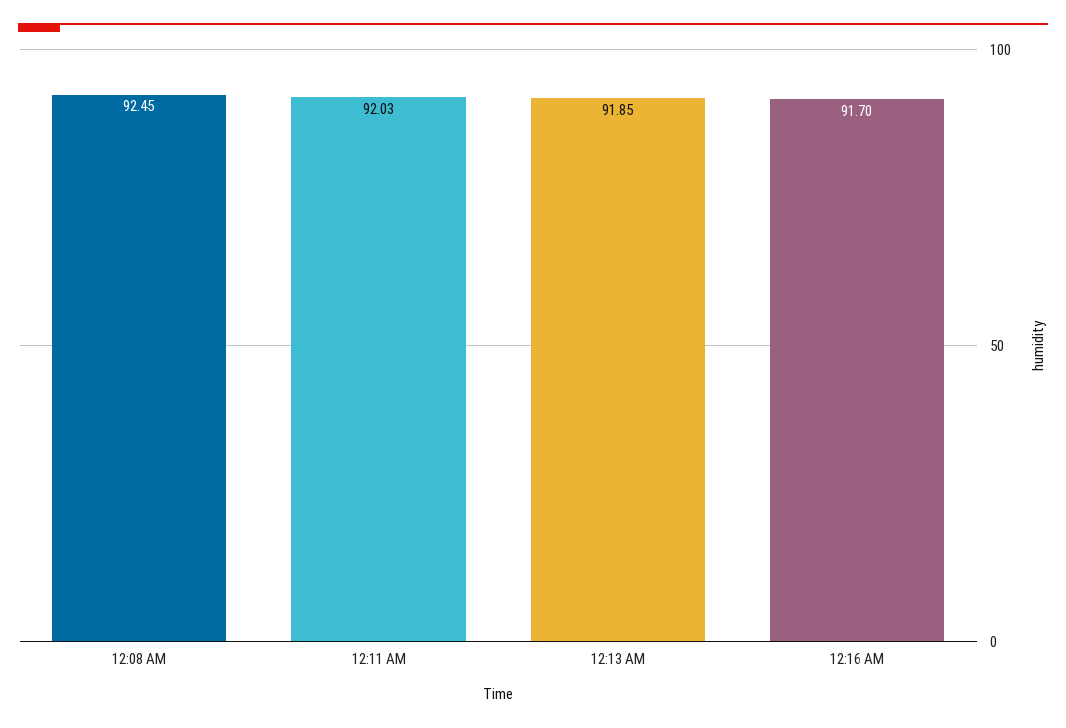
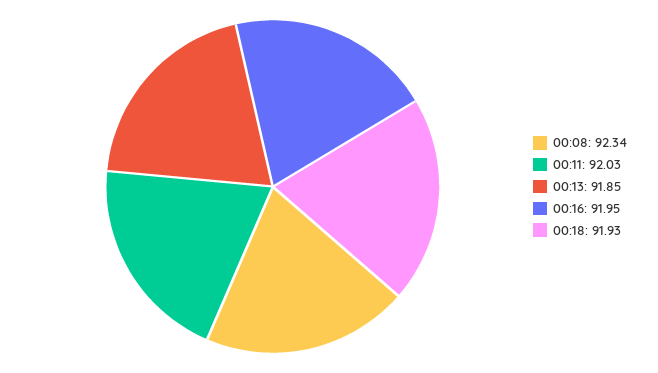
12:08 AM: 92.45 -> 92.34
12:16 AM: 91.7 -> 91.95
00:18: none -> 91.93

